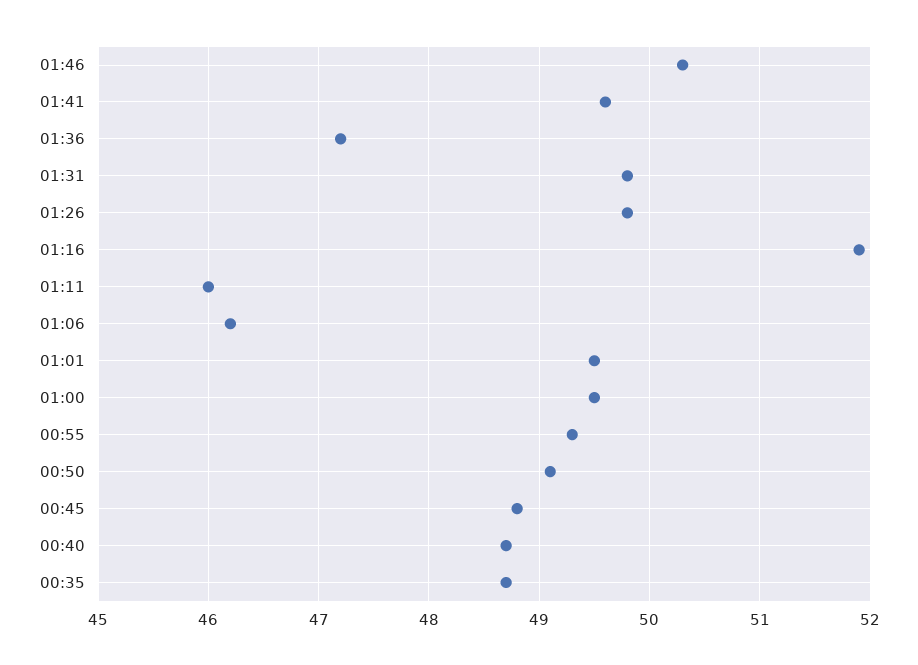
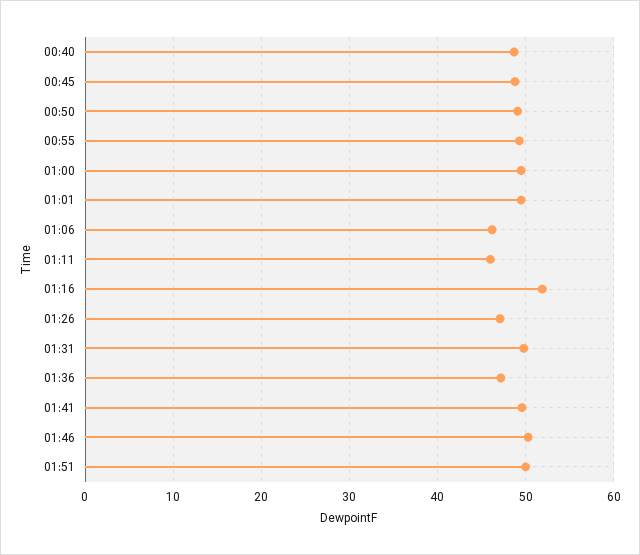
01:26: 49.8 -> 47
00:35: 48.7 -> none
01:51: none -> 50

